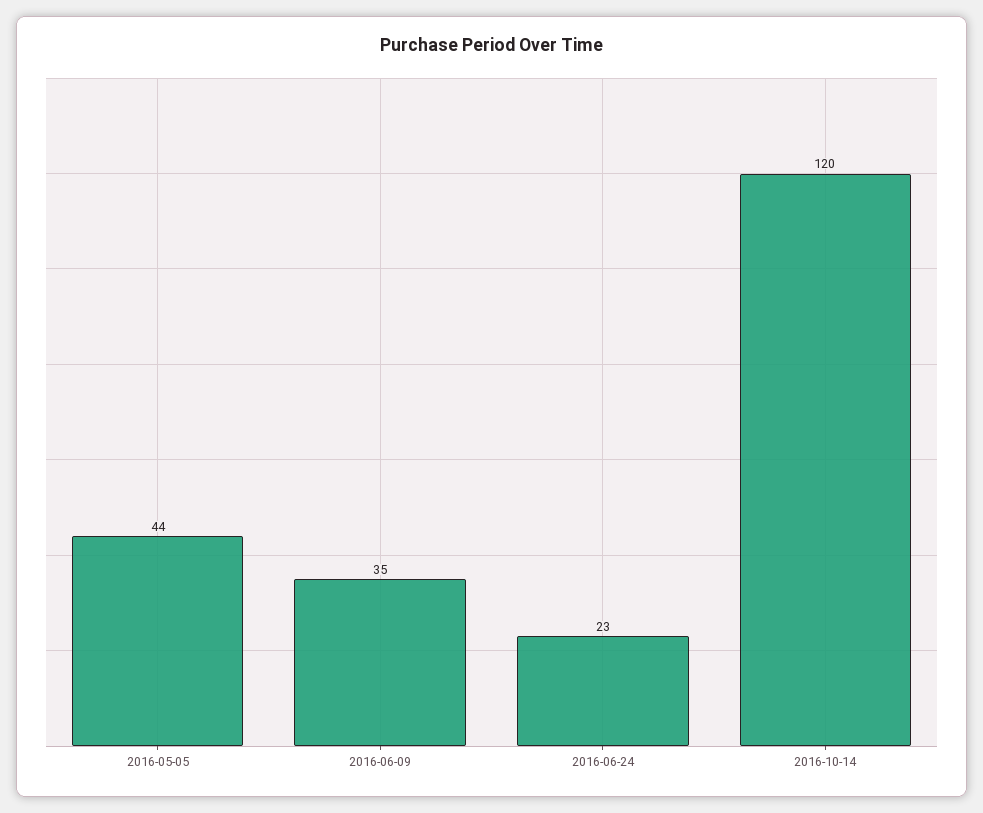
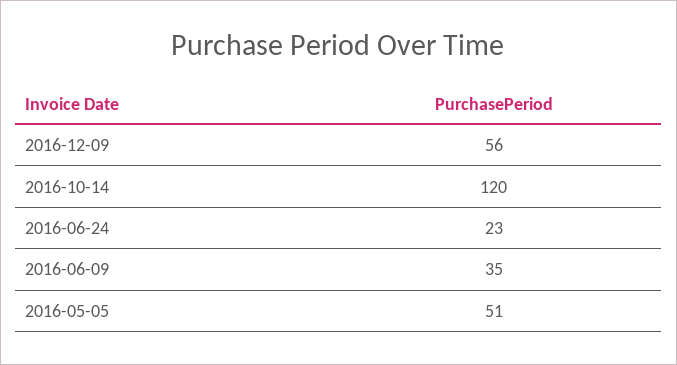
2016-05-05: 44 -> 51
2016-12-09: none -> 56

